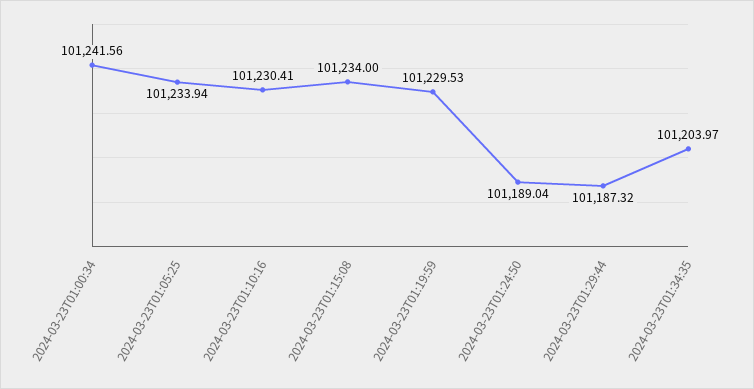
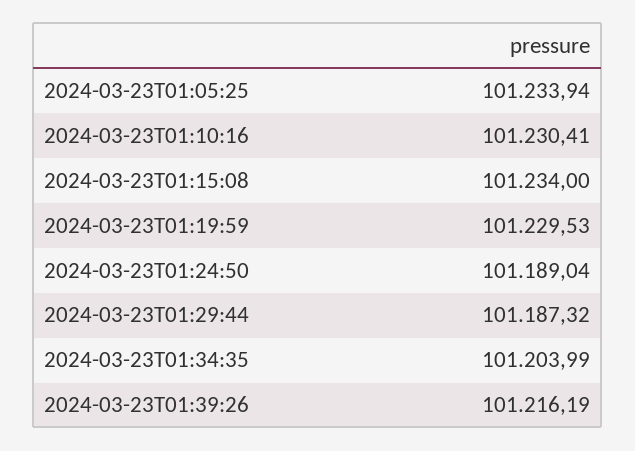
2024-03-23T01:00:34: 101241.56 -> none
2024-03-23T01:34:35: 101203.97 -> 101203.99
2024-03-23T01:39:26: none -> 101216.19

